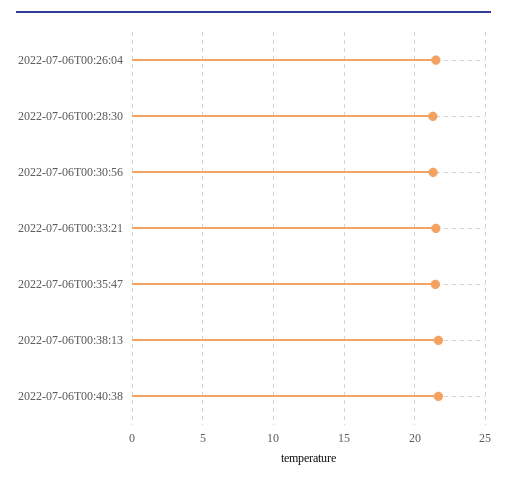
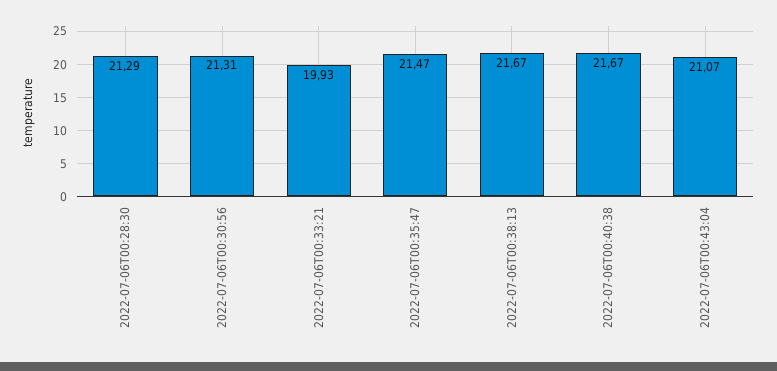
2022-07-06T00:26:04: 21.5 -> none
2022-07-06T00:33:21: 21.5 -> 19.93
2022-07-06T00:43:04: none -> 21.07

